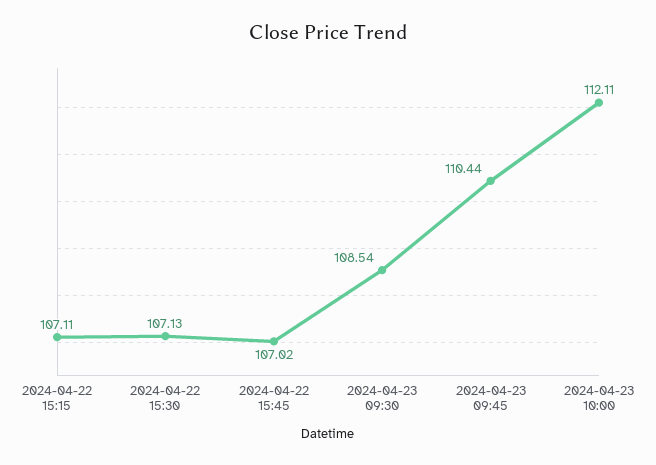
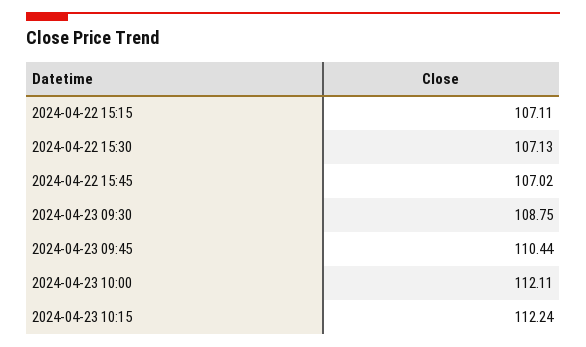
2024-04-23 09:30: 108.54 -> 108.75
2024-04-23 10:15: none -> 112.24

